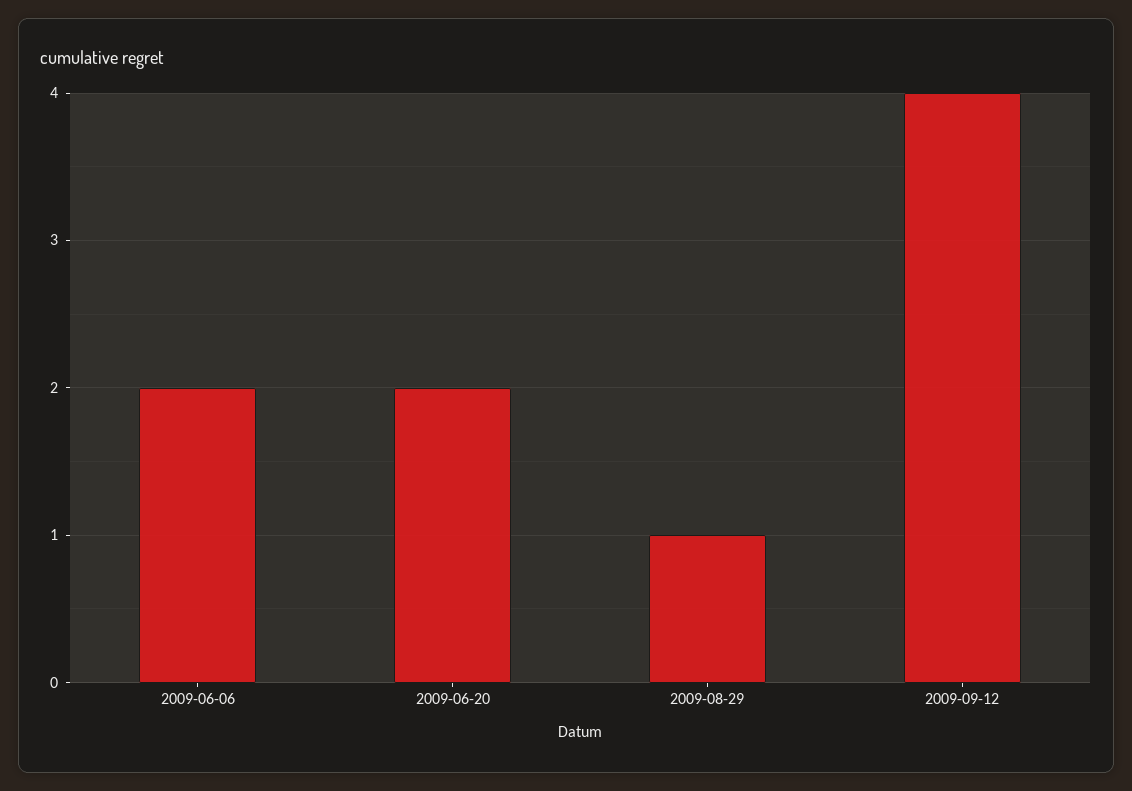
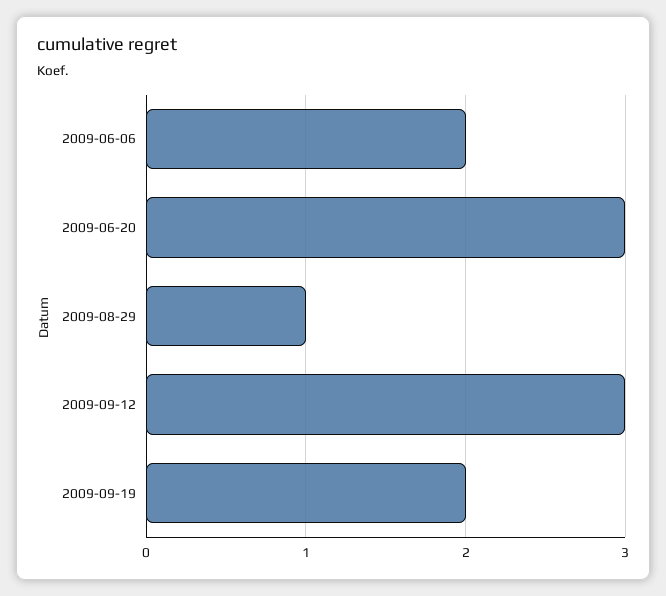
2009-06-20: 2 -> 3
2009-09-12: 4 -> 3
2009-09-19: none -> 2

